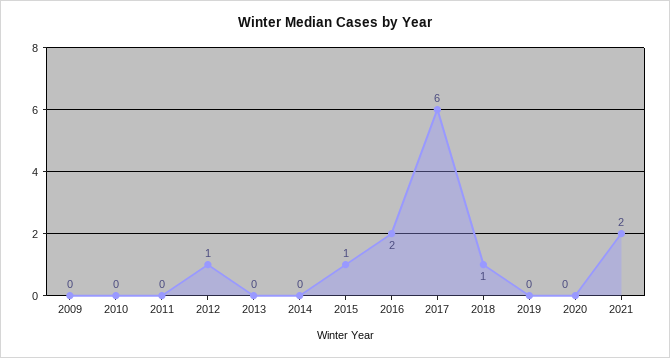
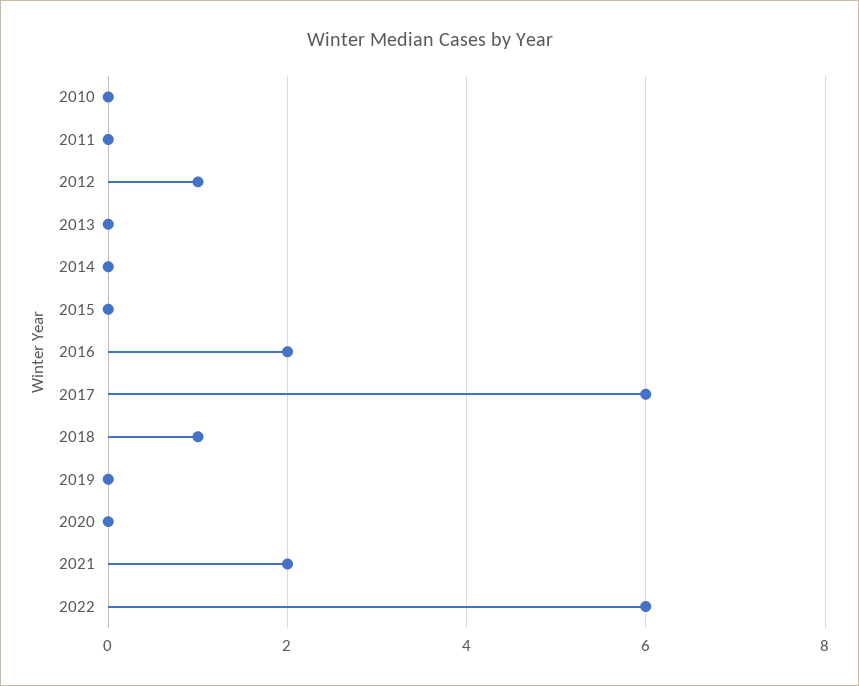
2009: 0 -> none
2015: 1 -> 0
2022: none -> 6

